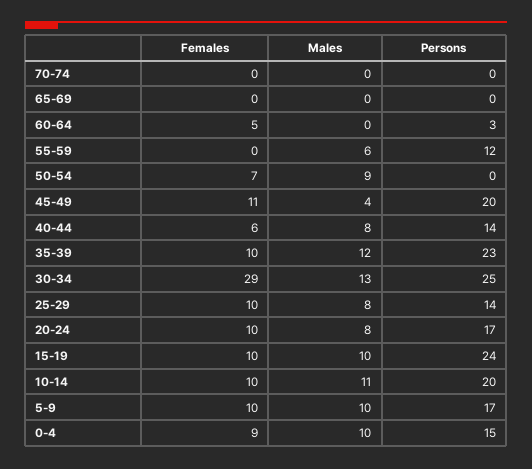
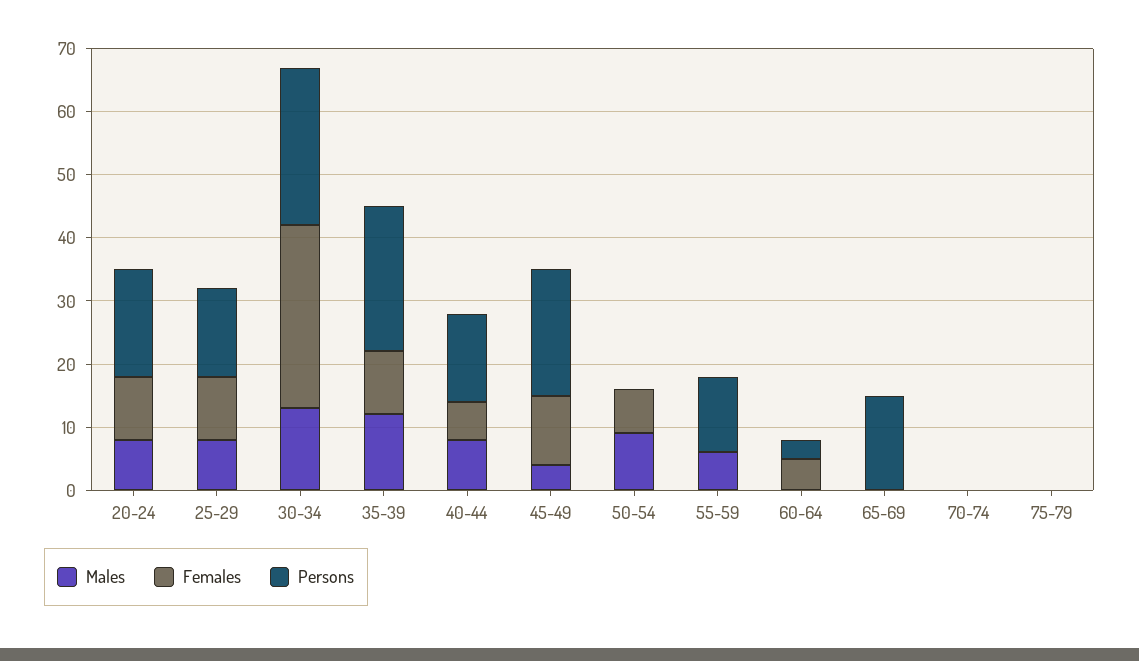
Persons, 65-69: 0 -> 15
Females, 15-19: 10 -> none
Males, 15-19: 10 -> none
Persons, 15-19: 24 -> none
Females, 10-14: 10 -> none
Males, 10-14: 11 -> none
Persons, 10-14: 20 -> none
Females, 5-9: 10 -> none
Males, 5-9: 10 -> none
Persons, 5-9: 17 -> none
Females, 0-4: 9 -> none
Males, 0-4: 10 -> none
Persons, 0-4: 15 -> none
Males, 75-79: none -> 0
Females, 75-79: none -> 0
Persons, 75-79: none -> 0

